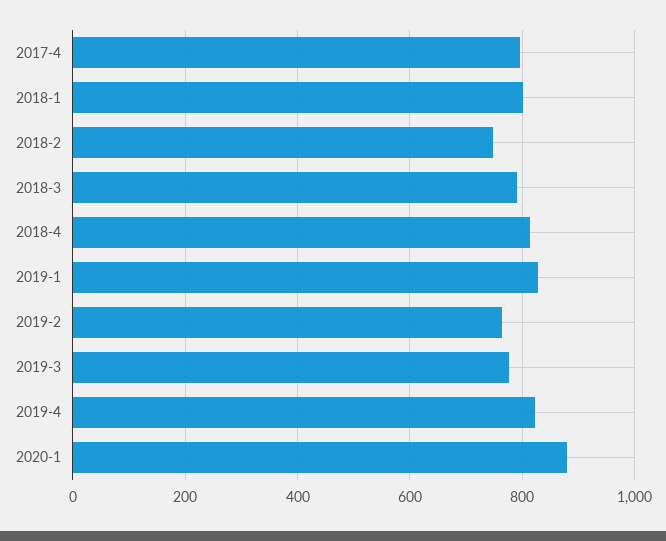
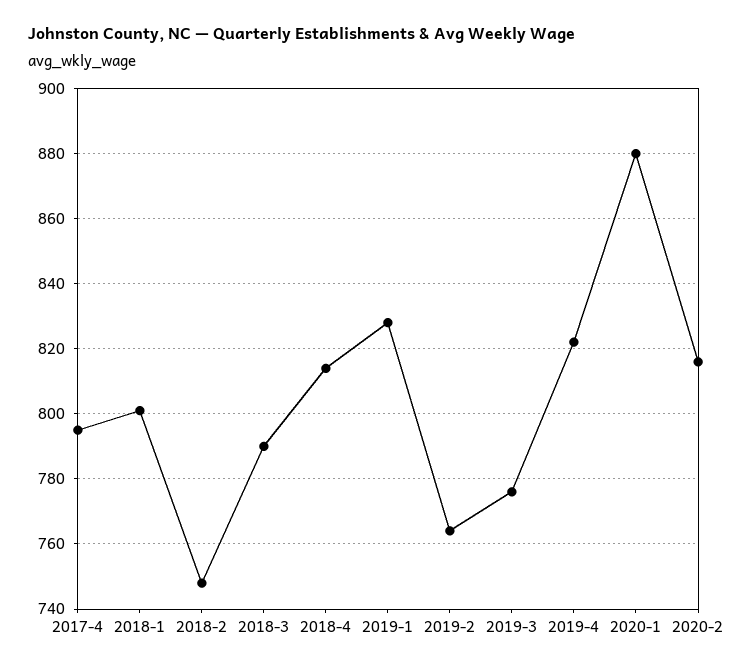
2020-2: none -> 815

